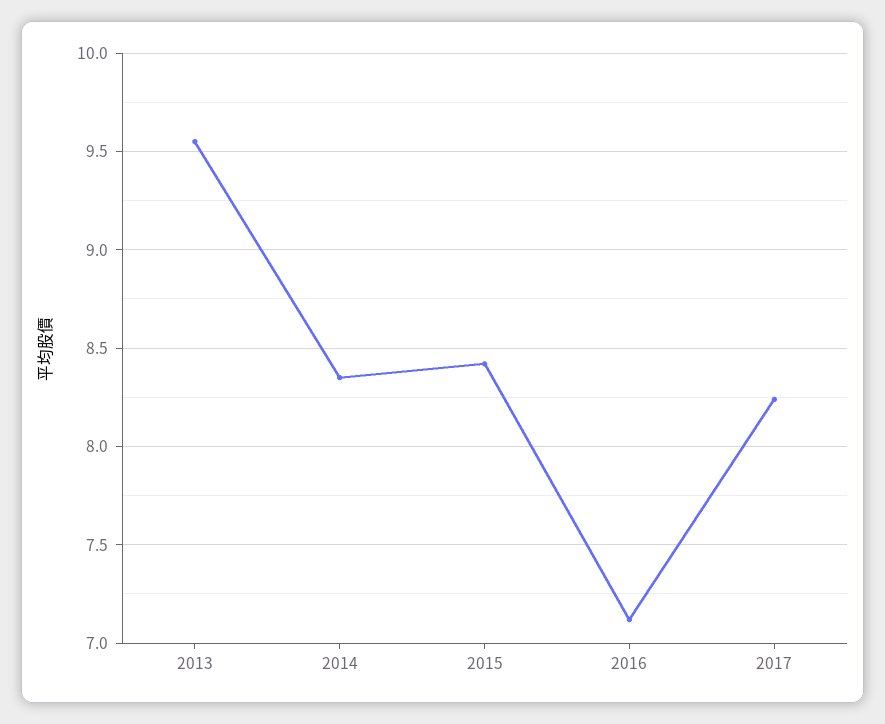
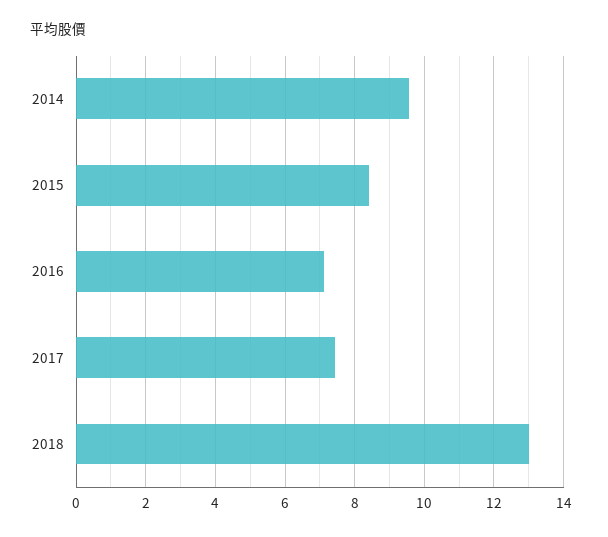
2013: 9.55 -> none
2014: 8.35 -> 9.6
2017: 8.25 -> 7.4
2018: none -> 13

